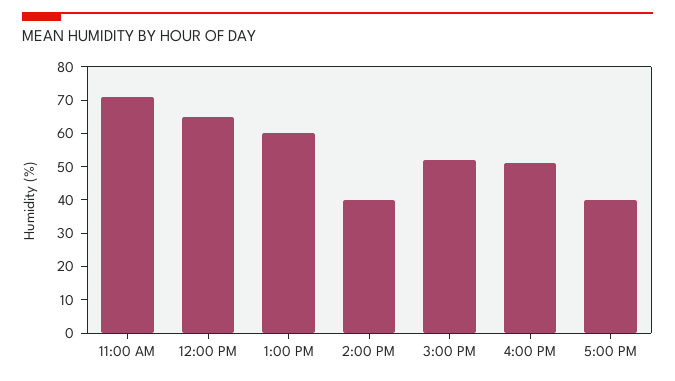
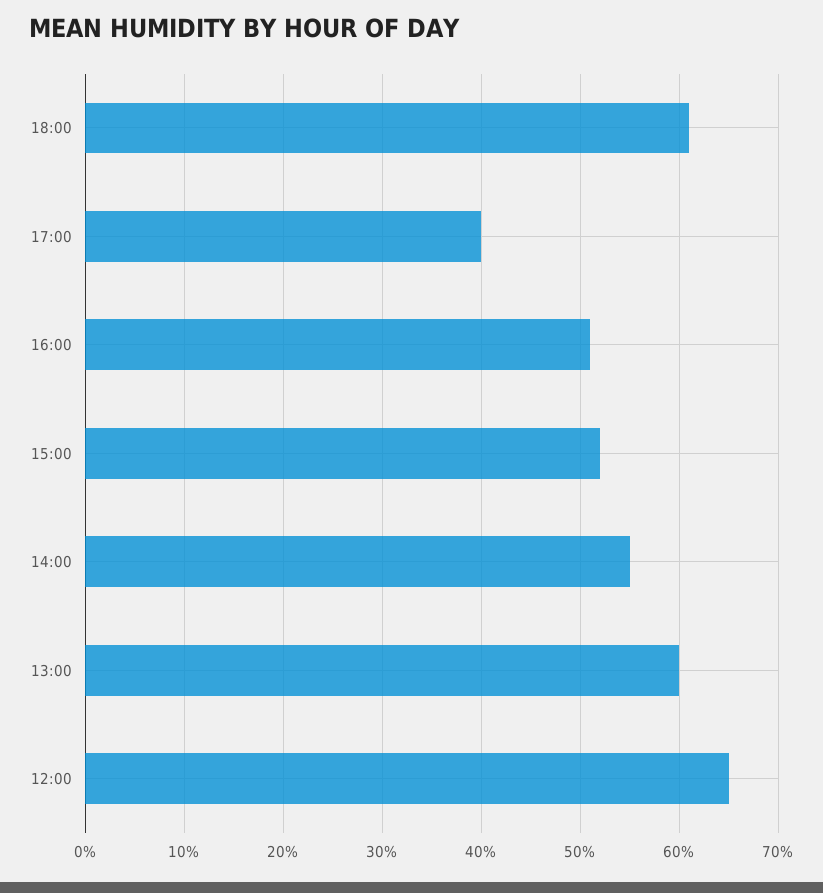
11:00 AM: 70 -> none
2:00 PM: 40 -> 55
18:00: none -> 61

